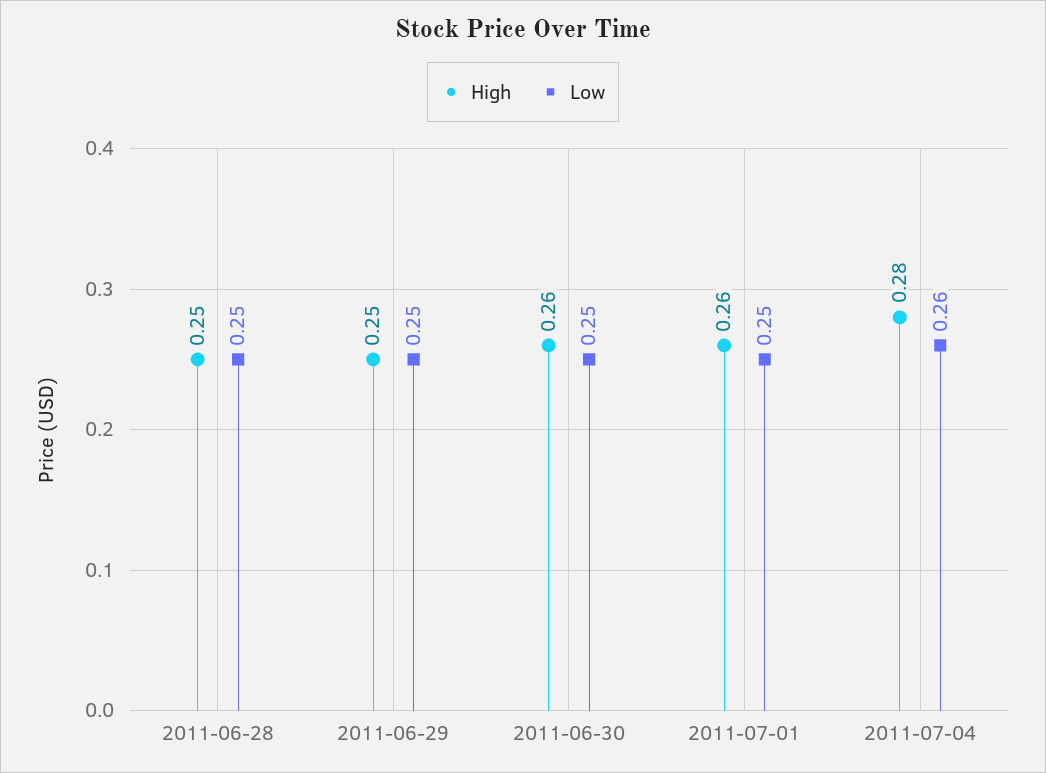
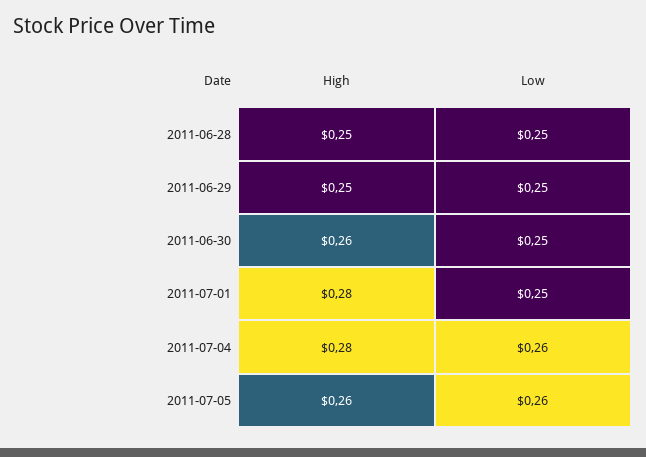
High, 2011-07-01: 0.26 -> 0.28
High, 2011-07-05: none -> 0.26
Low, 2011-07-05: none -> 0.26

